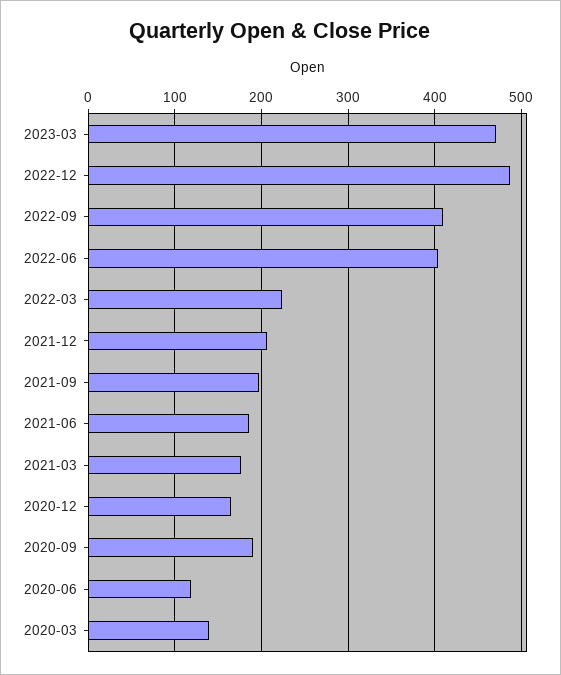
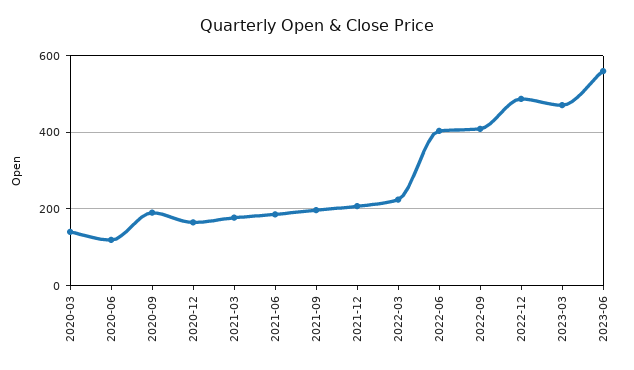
2023-06: none -> 560

